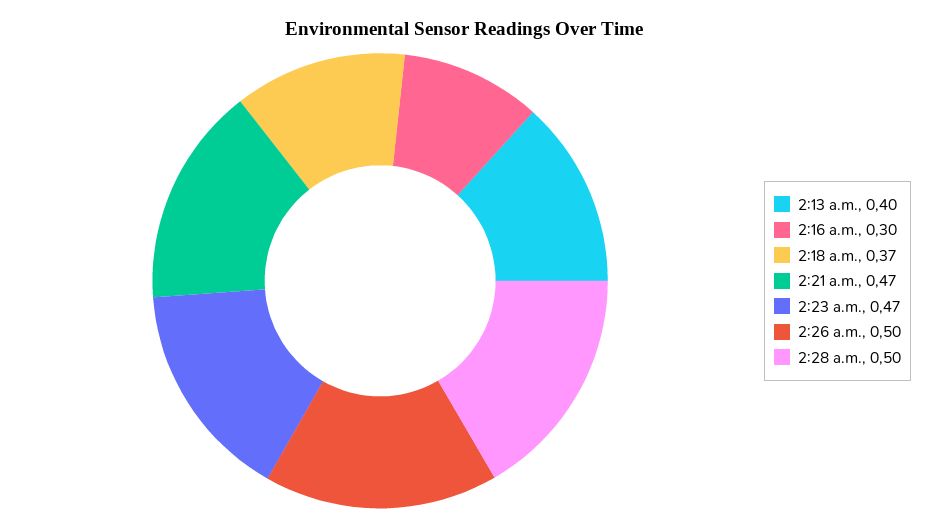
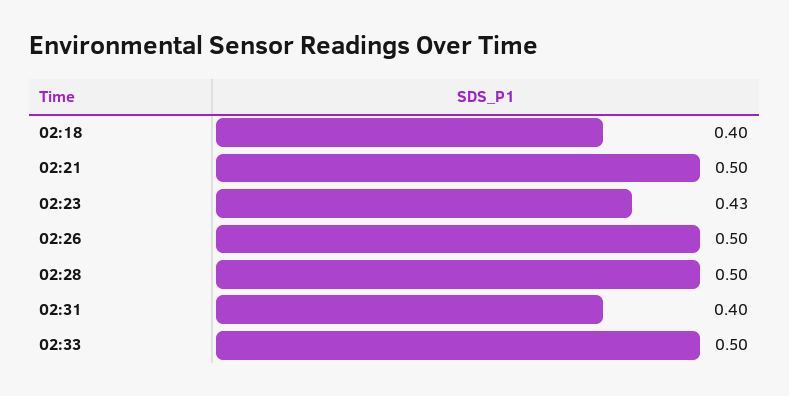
2:13 a.m.: 0.4 -> none
2:16 a.m.: 0.3 -> none
2:18 a.m.: 0.37 -> 0.4
2:21 a.m.: 0.47 -> 0.5
2:23 a.m.: 0.47 -> 0.43
02:31: none -> 0.4
02:33: none -> 0.5

